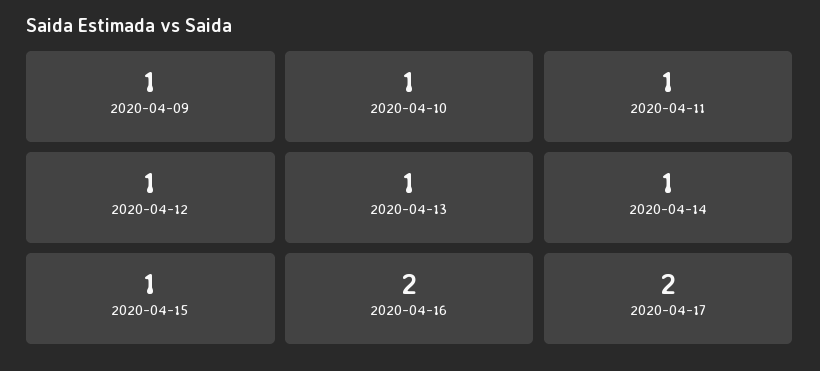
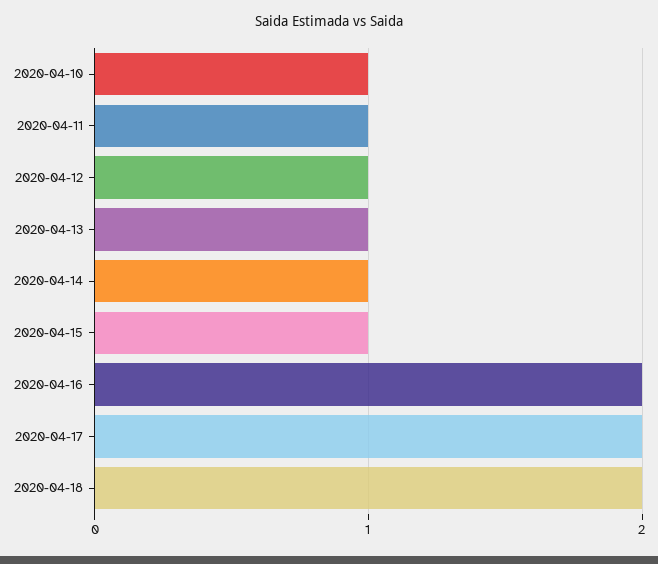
2020-04-09: 1 -> none
2020-04-18: none -> 2

